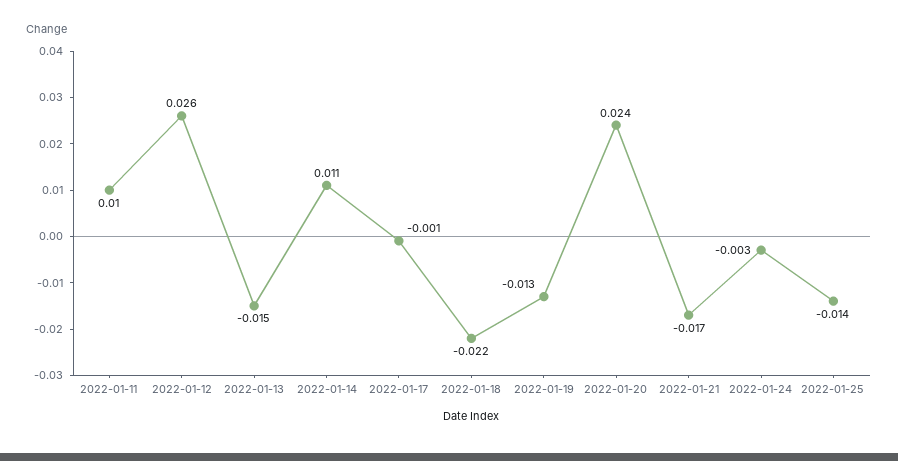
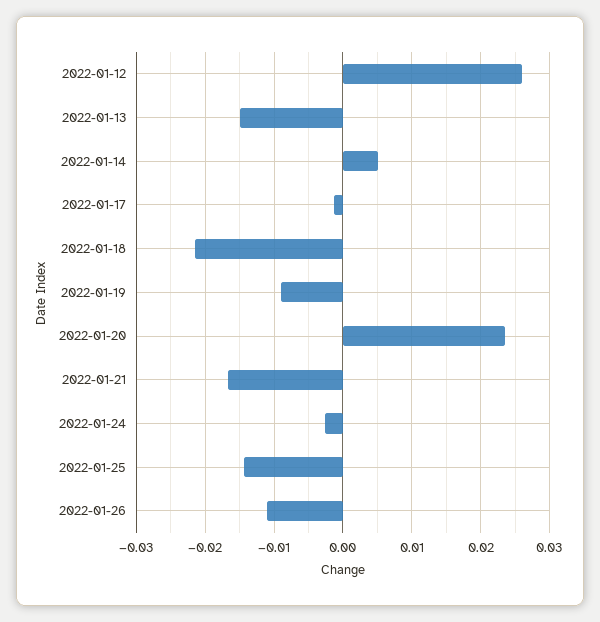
2022-01-11: 0.01 -> none
2022-01-14: 0.011 -> 0.005
2022-01-19: -0.013 -> -0.009
2022-01-26: none -> -0.011

